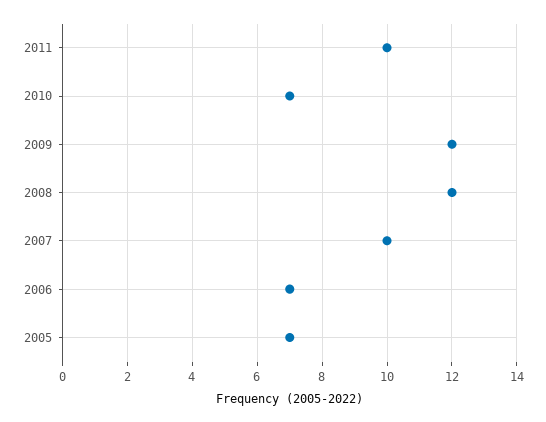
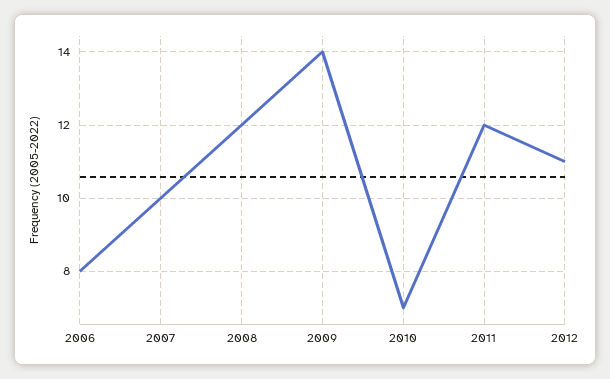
2011: 10 -> 12
2009: 12 -> 14
2006: 7 -> 8
2005: 7 -> none
2012: none -> 11

